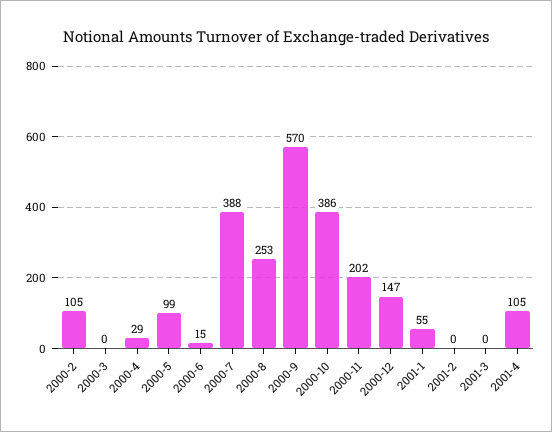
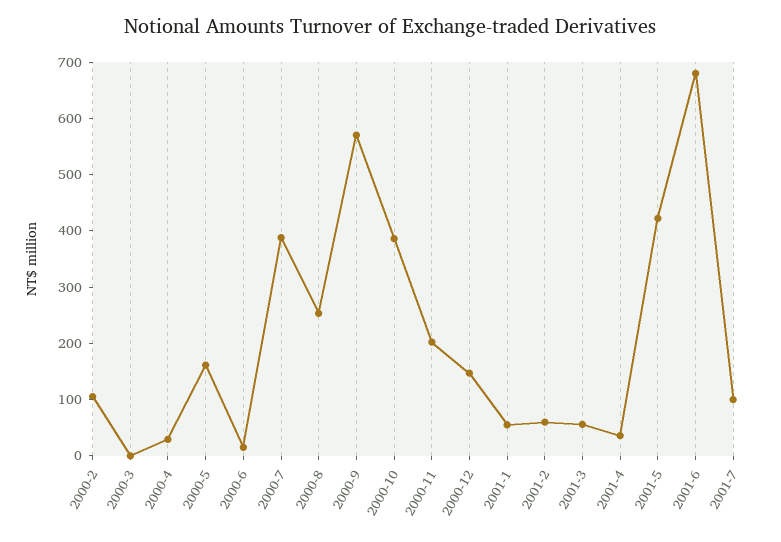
2000-5: 99 -> 160
2001-2: 0 -> 60
2001-3: 0 -> 60
2001-4: 105 -> 40
2001-5: none -> 420
2001-6: none -> 680
2001-7: none -> 100

